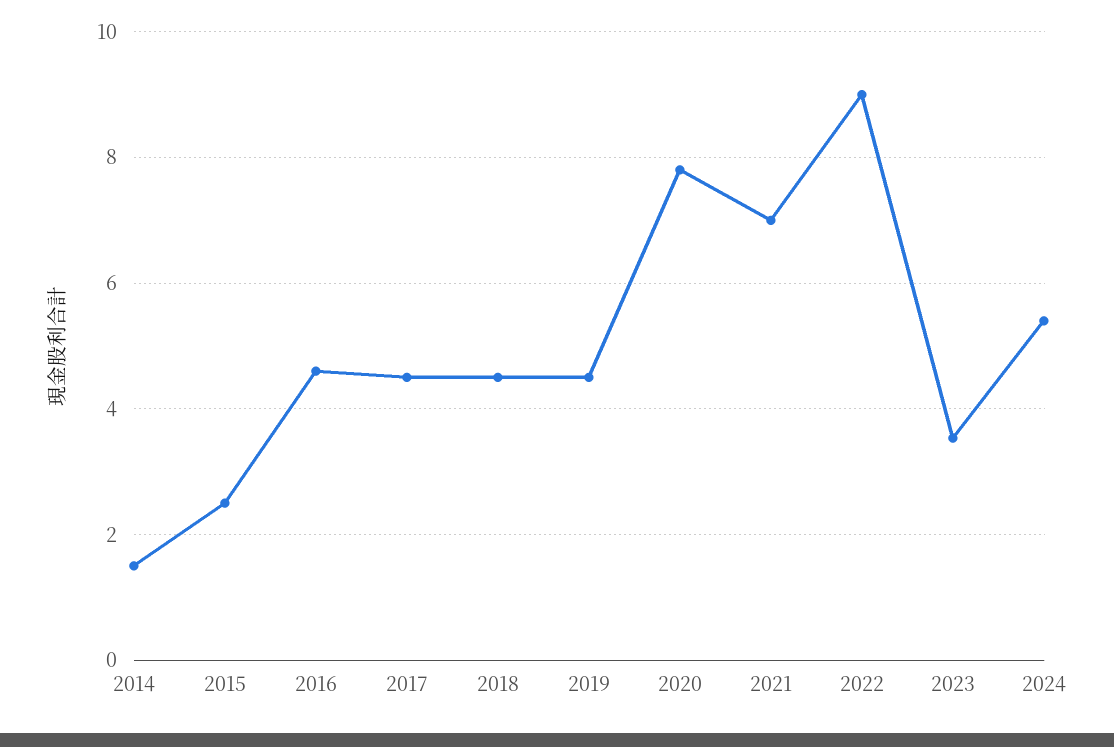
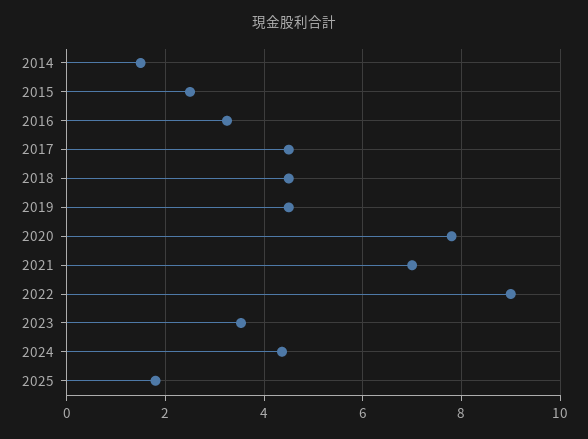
2016: 4.6 -> 3.2
2024: 5.4 -> 4.4
2025: none -> 1.8

